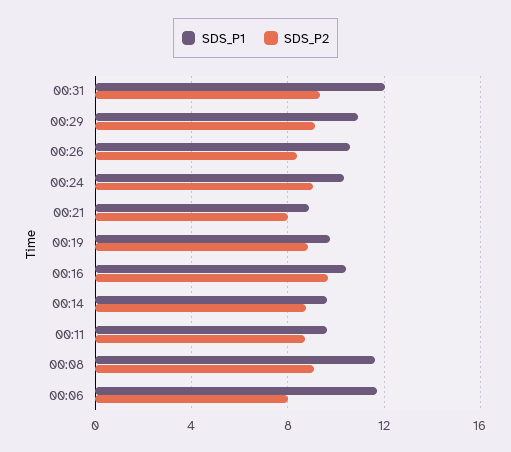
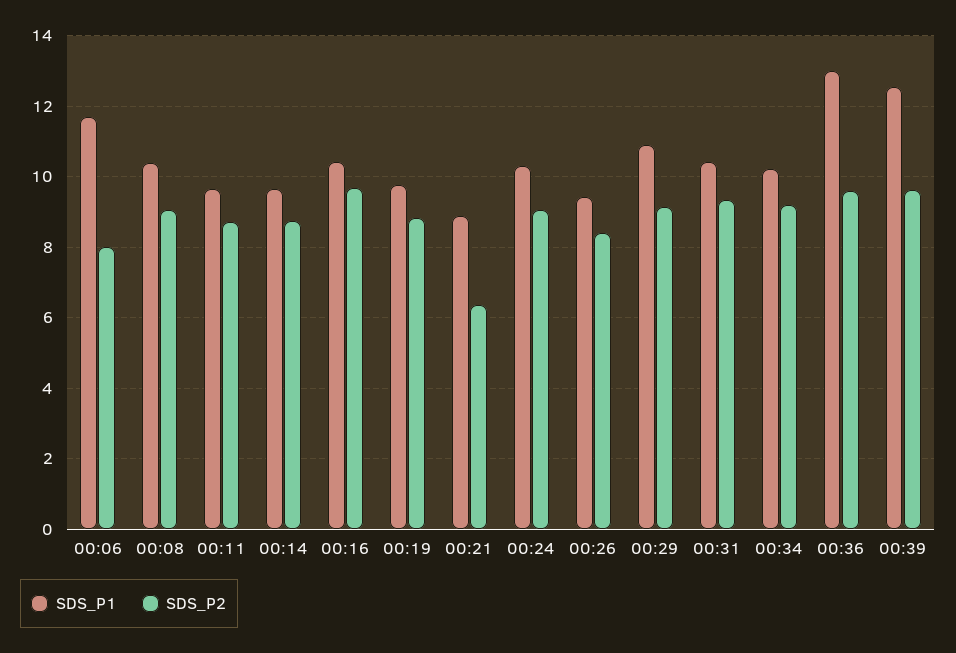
SDS_P1, 00:31: 12 -> 10.4
SDS_P1, 00:26: 10.5 -> 9.4
SDS_P2, 00:21: 8 -> 6.4
SDS_P1, 00:08: 11.5 -> 10.4
SDS_P1, 00:34: none -> 10.2
SDS_P2, 00:34: none -> 9.2
SDS_P1, 00:36: none -> 13
SDS_P2, 00:36: none -> 9.6
SDS_P1, 00:39: none -> 12.6
SDS_P2, 00:39: none -> 9.6

